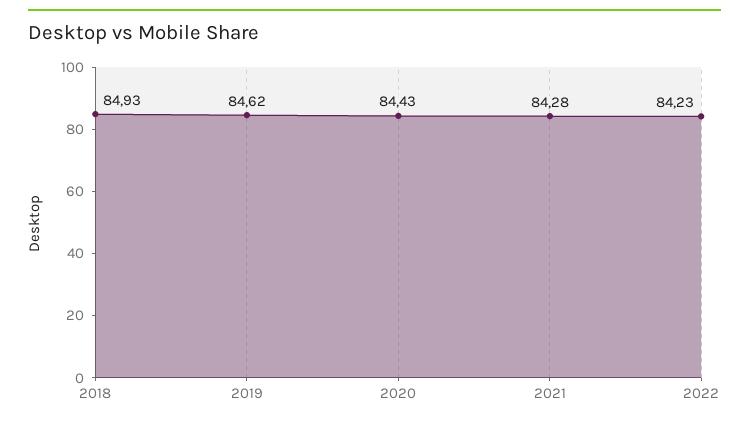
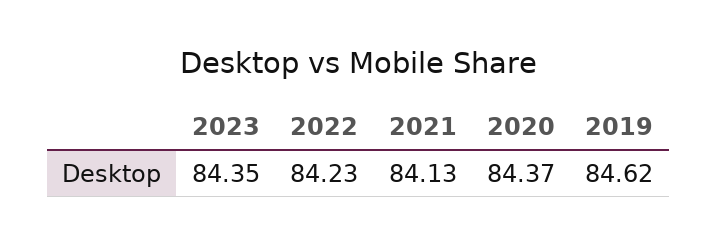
2018: 84.93 -> none
2020: 84.43 -> 84.37
2021: 84.28 -> 84.13
2023: none -> 84.35

